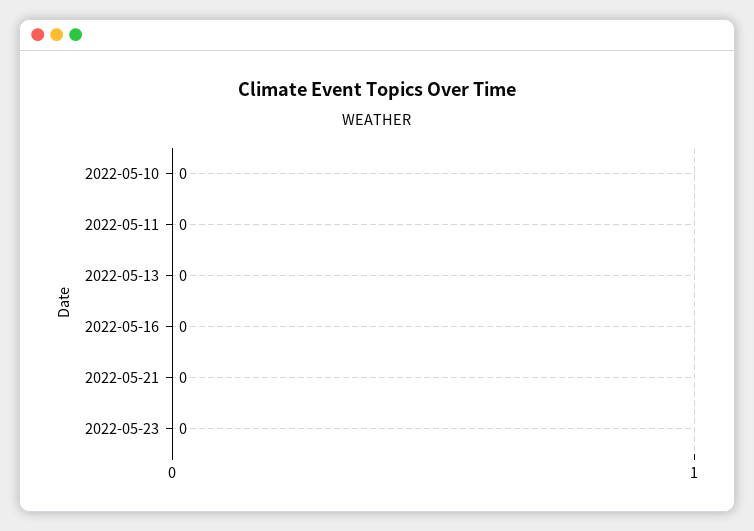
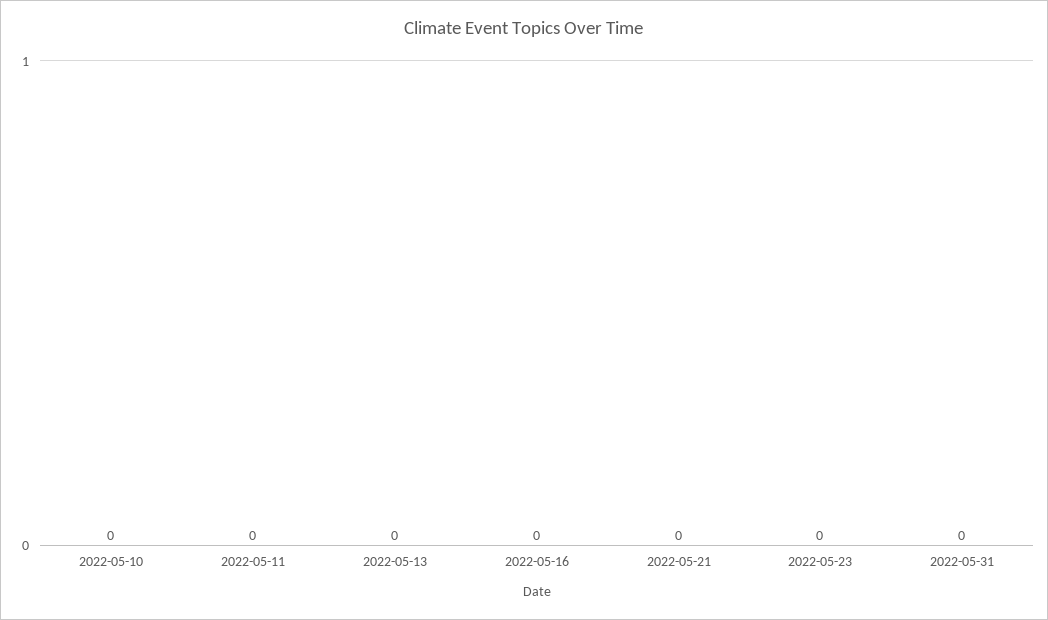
2022-05-31: none -> 0

